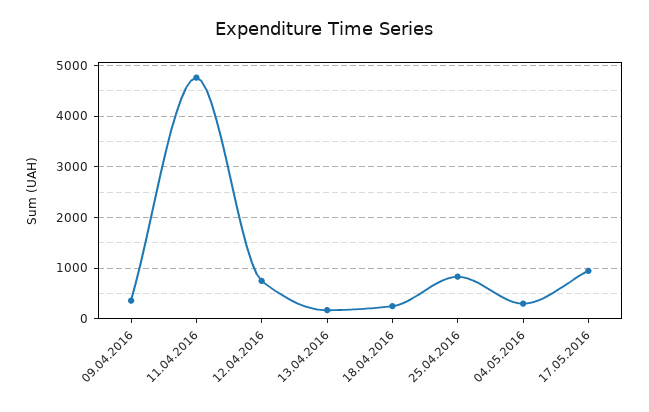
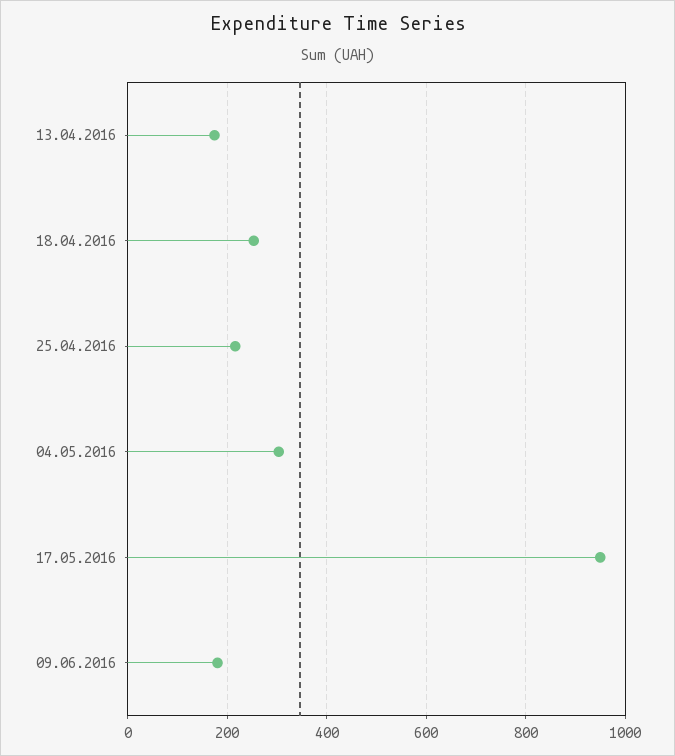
09.04.2016: 400 -> none
11.04.2016: 4800 -> none
12.04.2016: 800 -> none
25.04.2016: 800 -> 220
09.06.2016: none -> 180

